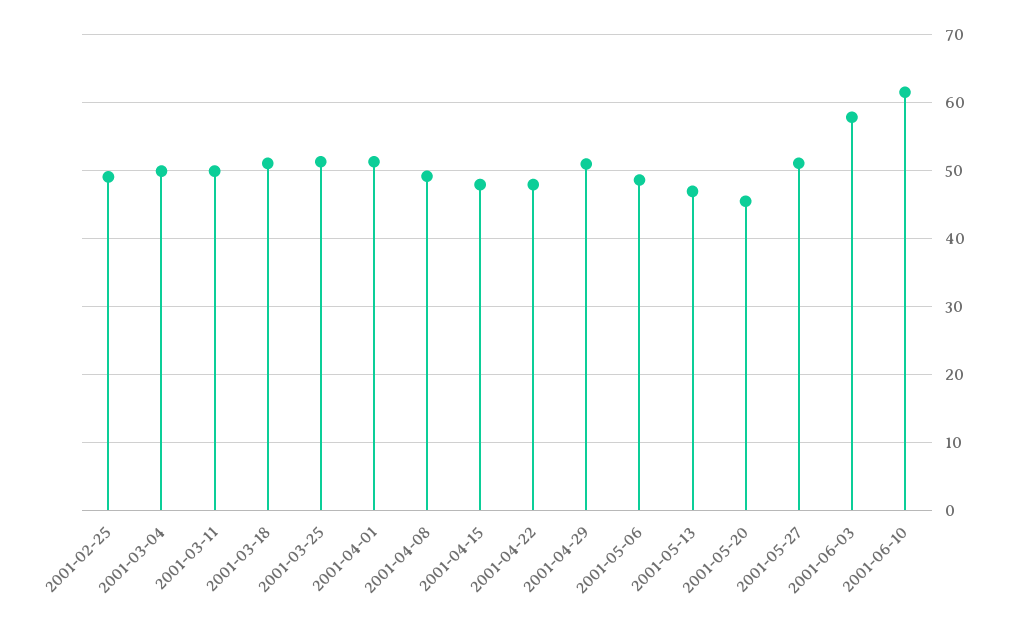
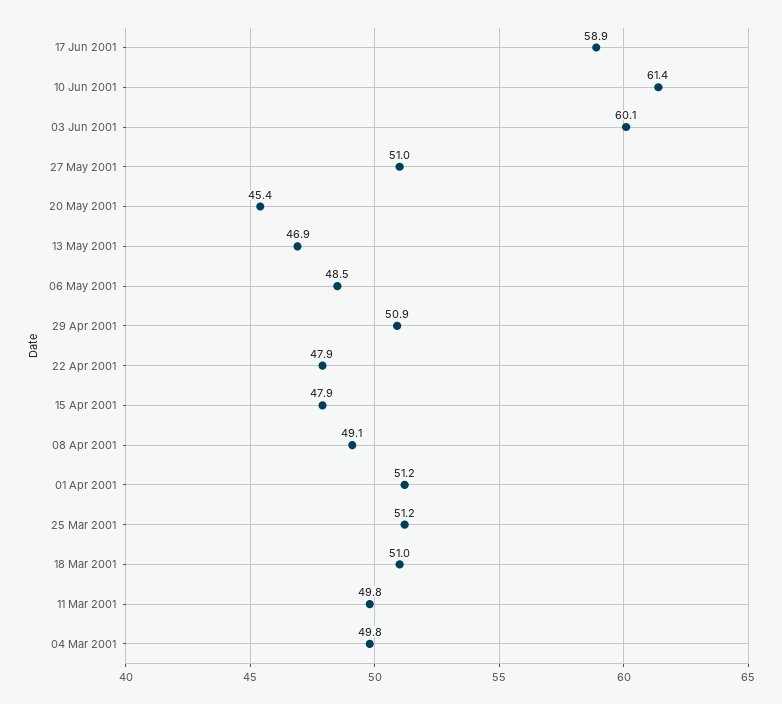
2001-02-25: 49 -> none
2001-06-03: 58 -> 60.1
17 Jun 2001: none -> 58.9

